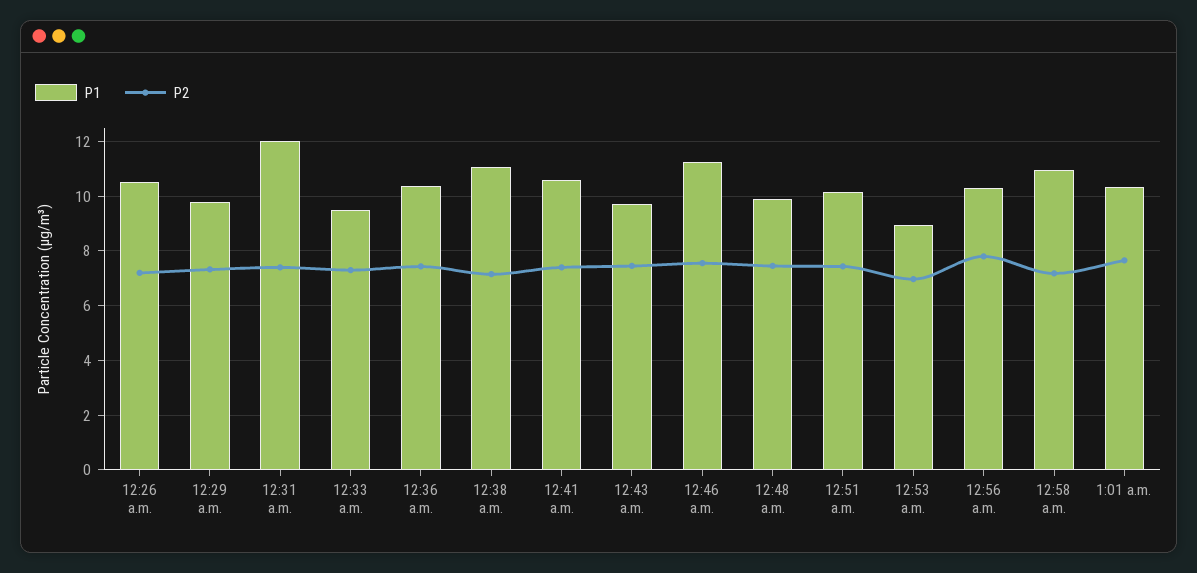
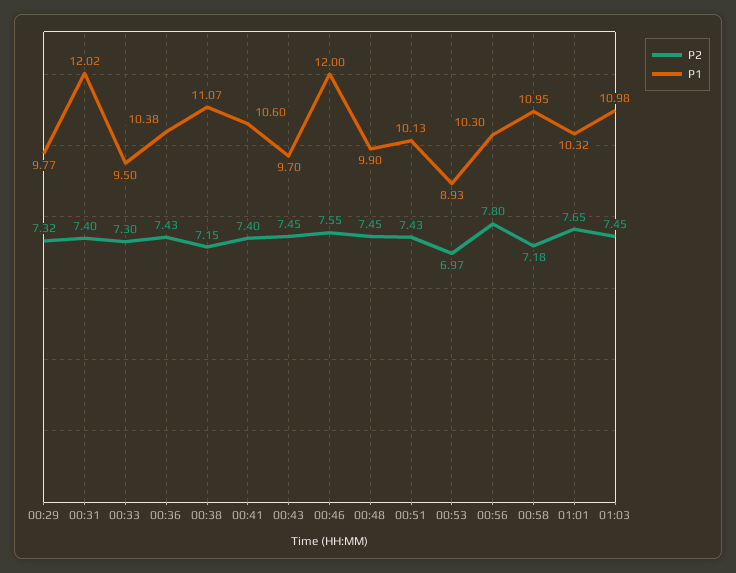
P1, 12:26 a.m.: 10.5 -> none
P2, 12:26 a.m.: 7.25 -> none
P1, 12:46 a.m.: 11.25 -> 12
P2, 01:03: none -> 7.45
P1, 01:03: none -> 10.98

